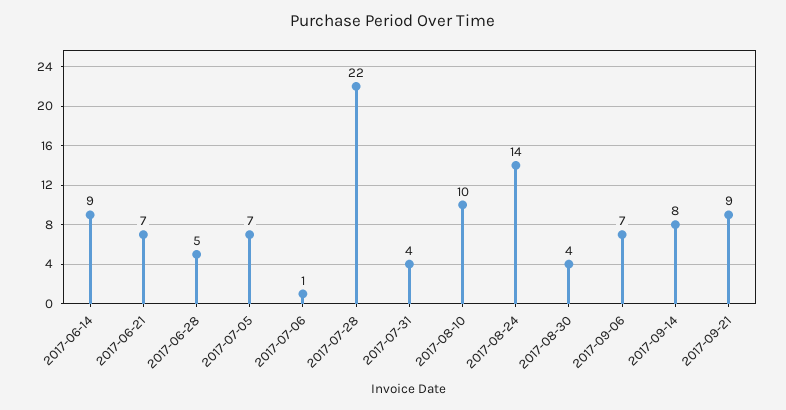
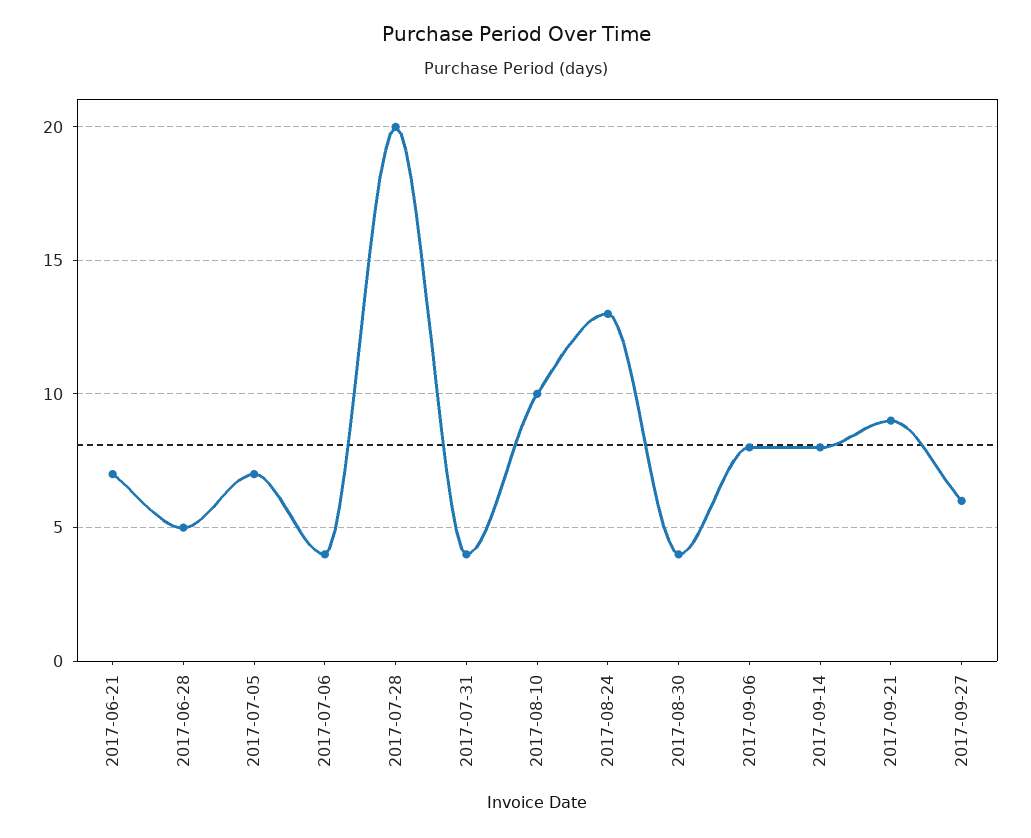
2017-06-14: 9 -> none
2017-07-06: 1 -> 4
2017-07-28: 22 -> 20
2017-08-24: 14 -> 13
2017-09-06: 7 -> 8
2017-09-27: none -> 6

